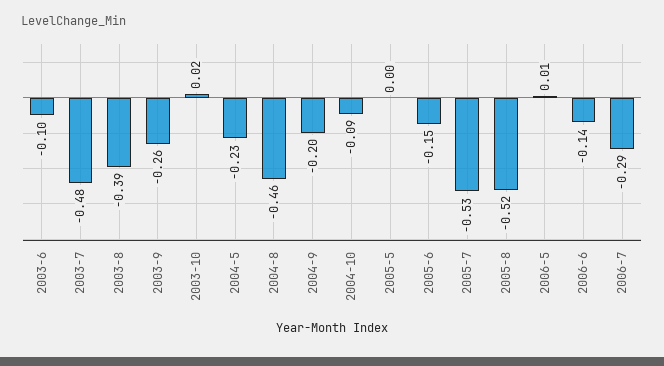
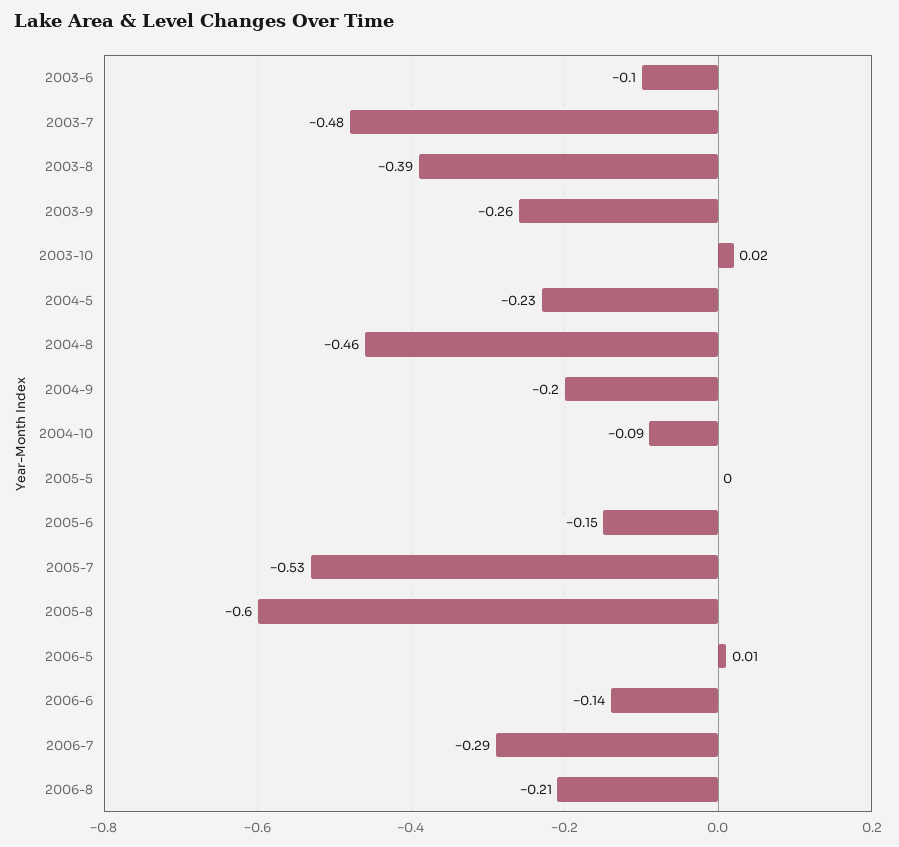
2005-8: -0.52 -> -0.6
2006-8: none -> -0.21

